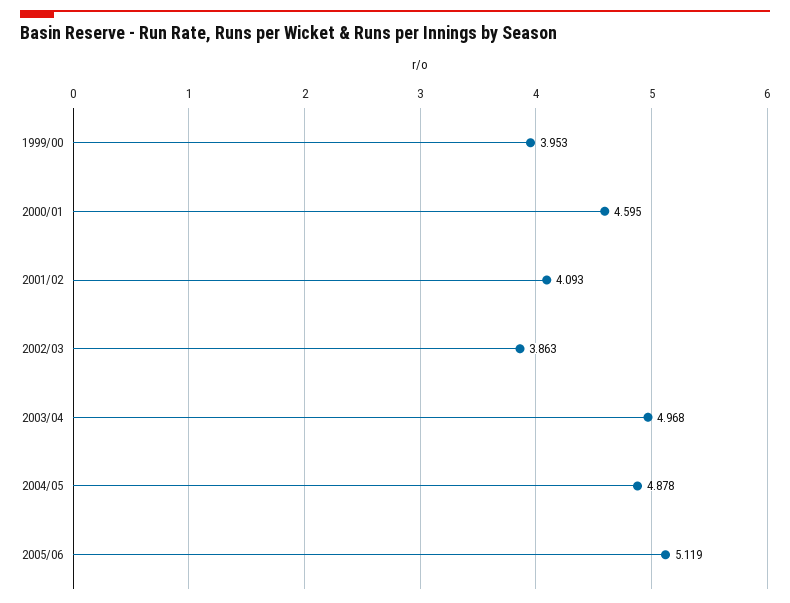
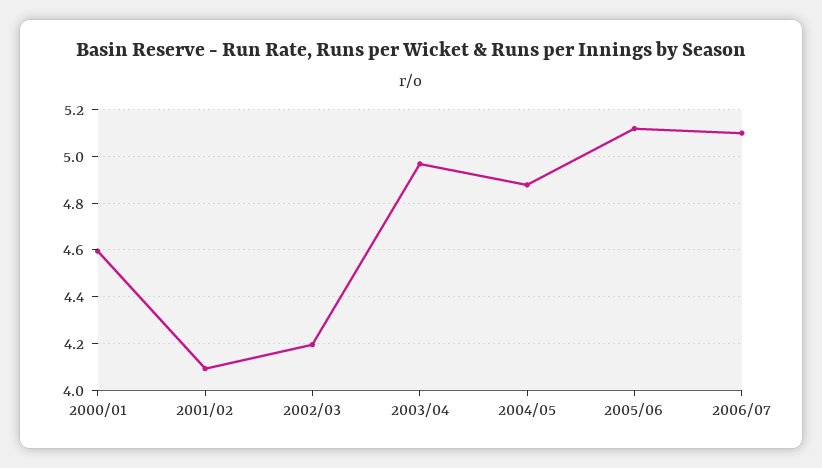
1999/00: 3.953 -> none
2002/03: 3.863 -> 4.2
2006/07: none -> 5.1

